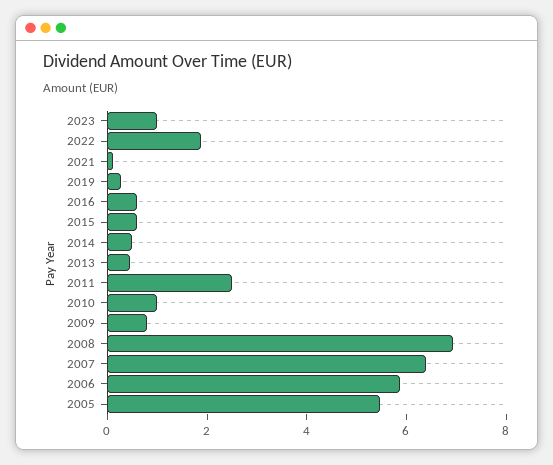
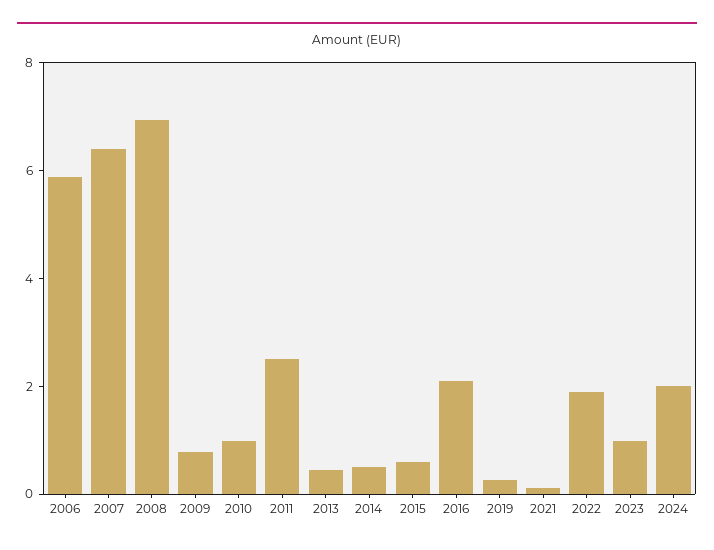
2016: 0.5 -> 2
2005: 5.5 -> none
2024: none -> 2

